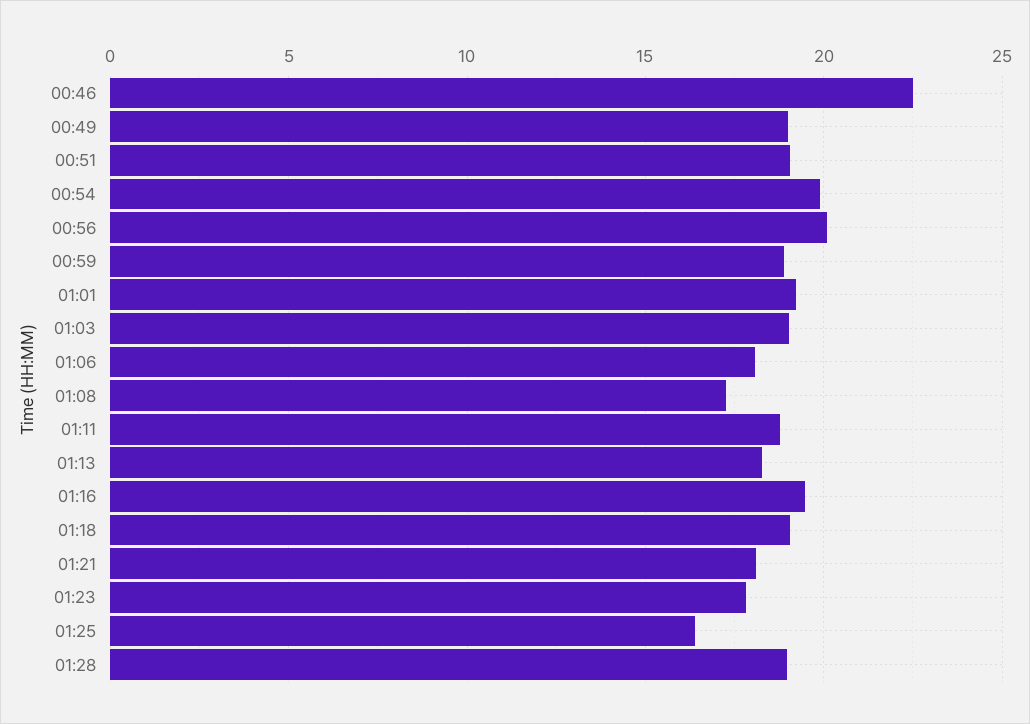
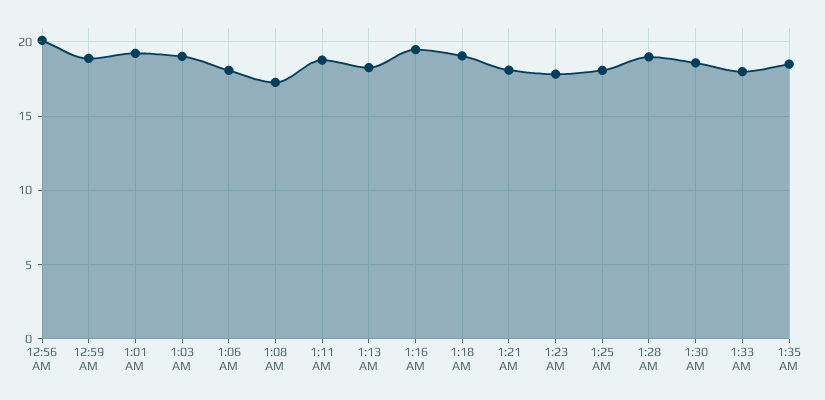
00:46: 22.5 -> none
00:49: 19 -> none
00:51: 19 -> none
00:54: 20 -> none
01:25: 16.5 -> 18
1:30 AM: none -> 18.5
1:33 AM: none -> 18
1:35 AM: none -> 18.5

